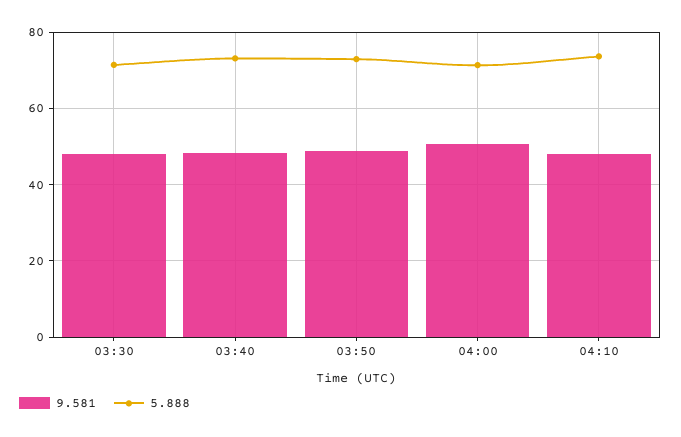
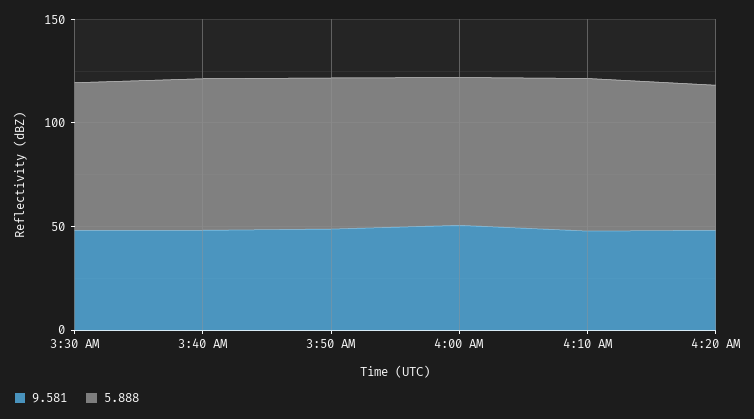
9.581, 4:20 AM: none -> 50
5.888, 4:20 AM: none -> 70

